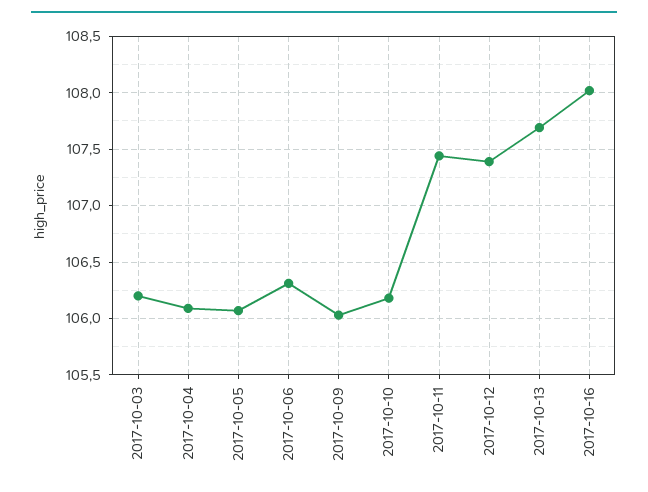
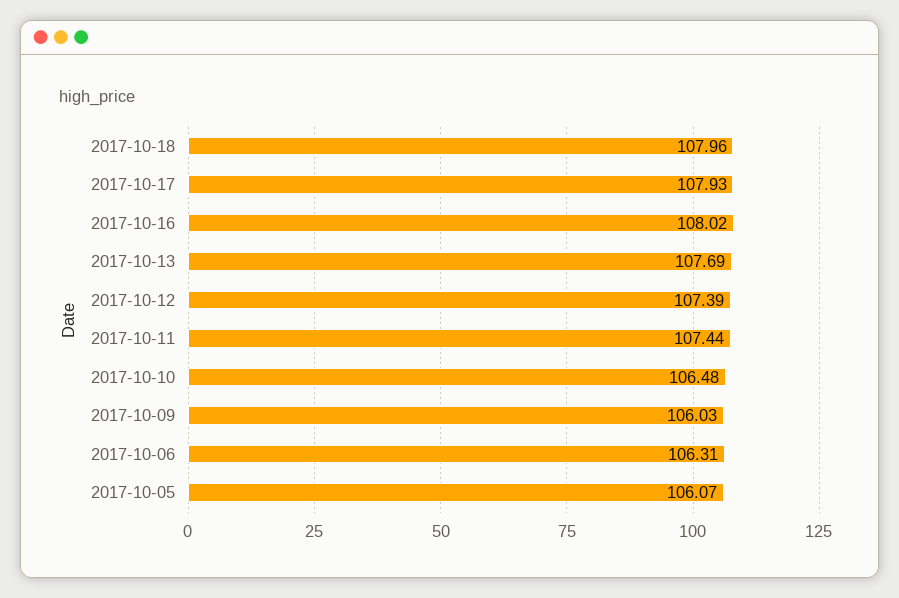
2017-10-03: 106.2 -> none
2017-10-04: 106.1 -> none
2017-10-10: 106.2 -> 106.48
2017-10-18: none -> 107.96
2017-10-17: none -> 107.93

